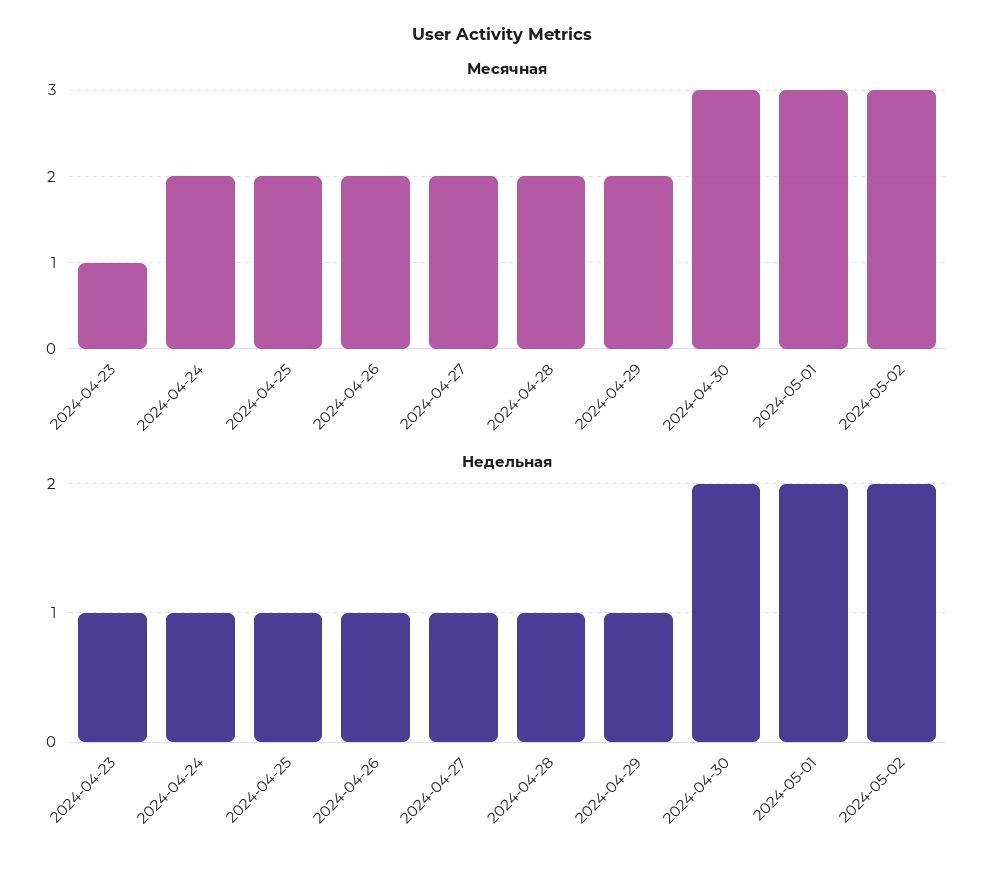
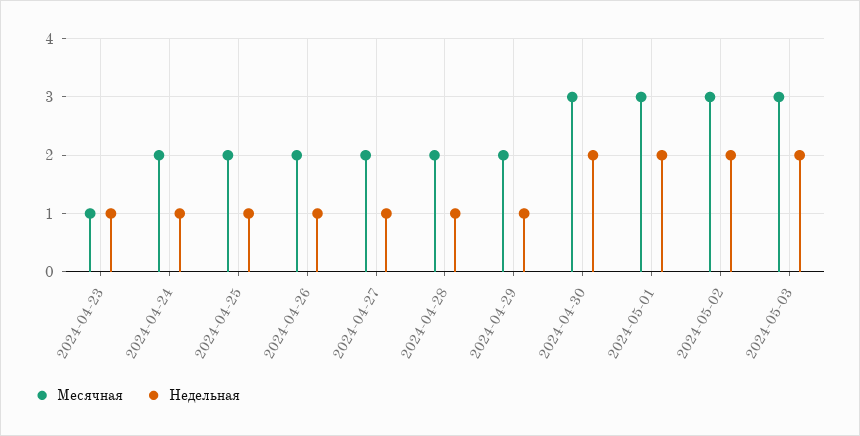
Месячная, 2024-05-03: none -> 3
Недельная, 2024-05-03: none -> 2

